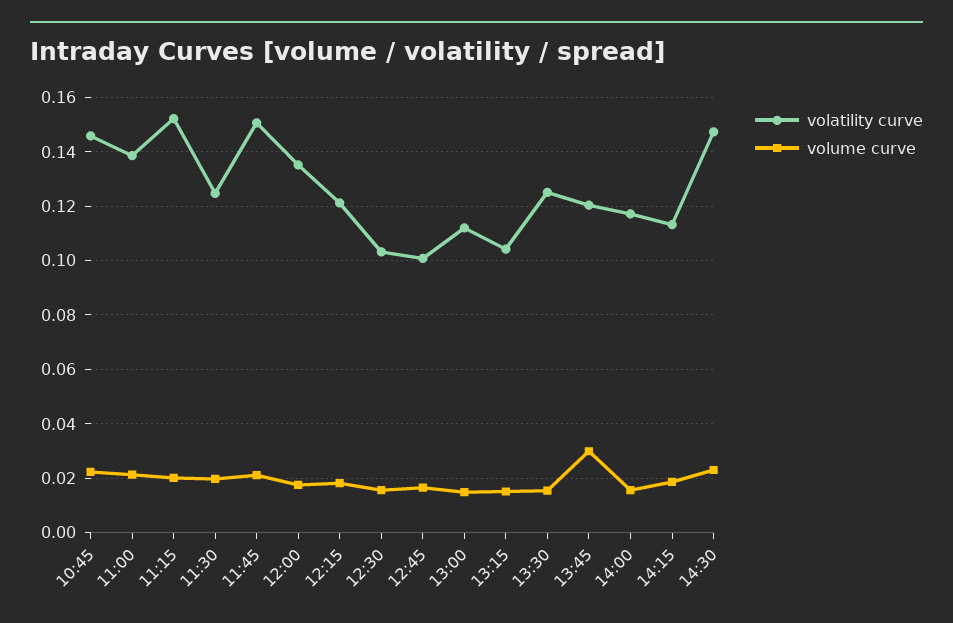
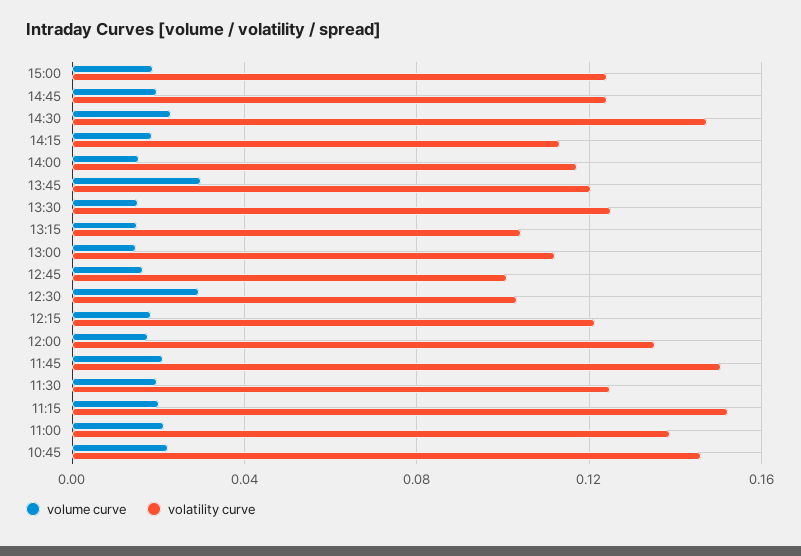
volume curve, 12:30: 0.015 -> 0.03
volume curve, 15:00: none -> 0.02
volatility curve, 15:00: none -> 0.125
volume curve, 14:45: none -> 0.02
volatility curve, 14:45: none -> 0.125

